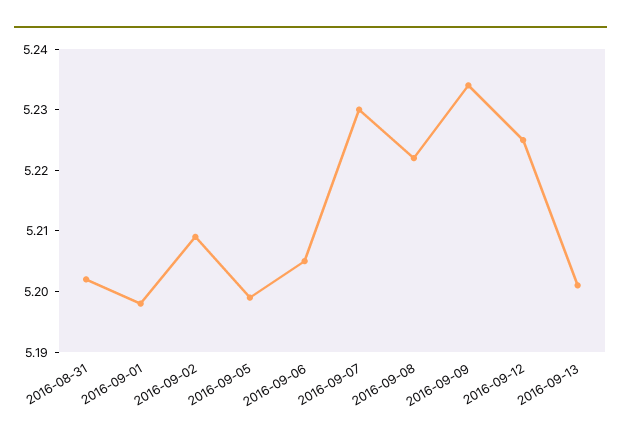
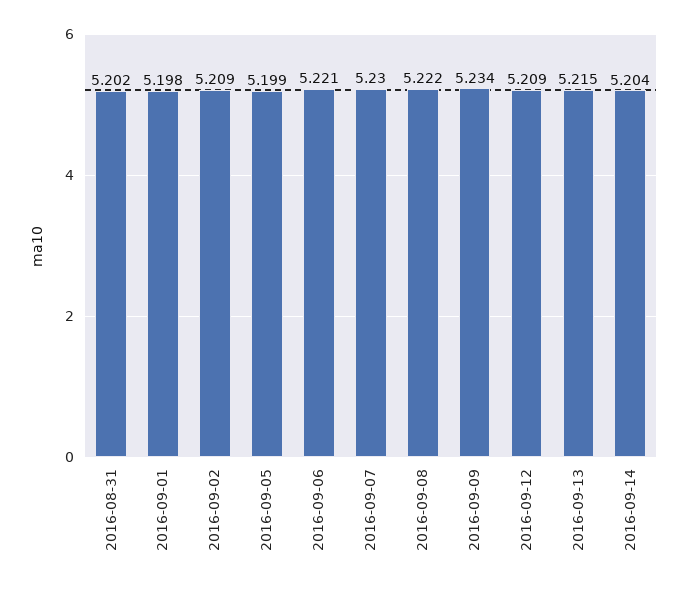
2016-09-06: 5.205 -> 5.221
2016-09-12: 5.225 -> 5.209
2016-09-13: 5.2 -> 5.215
2016-09-14: none -> 5.204

